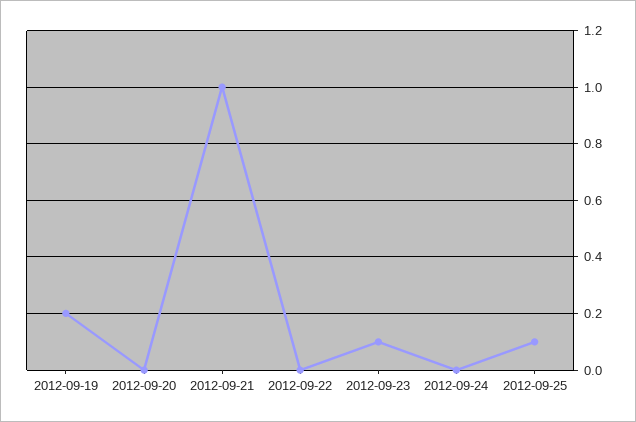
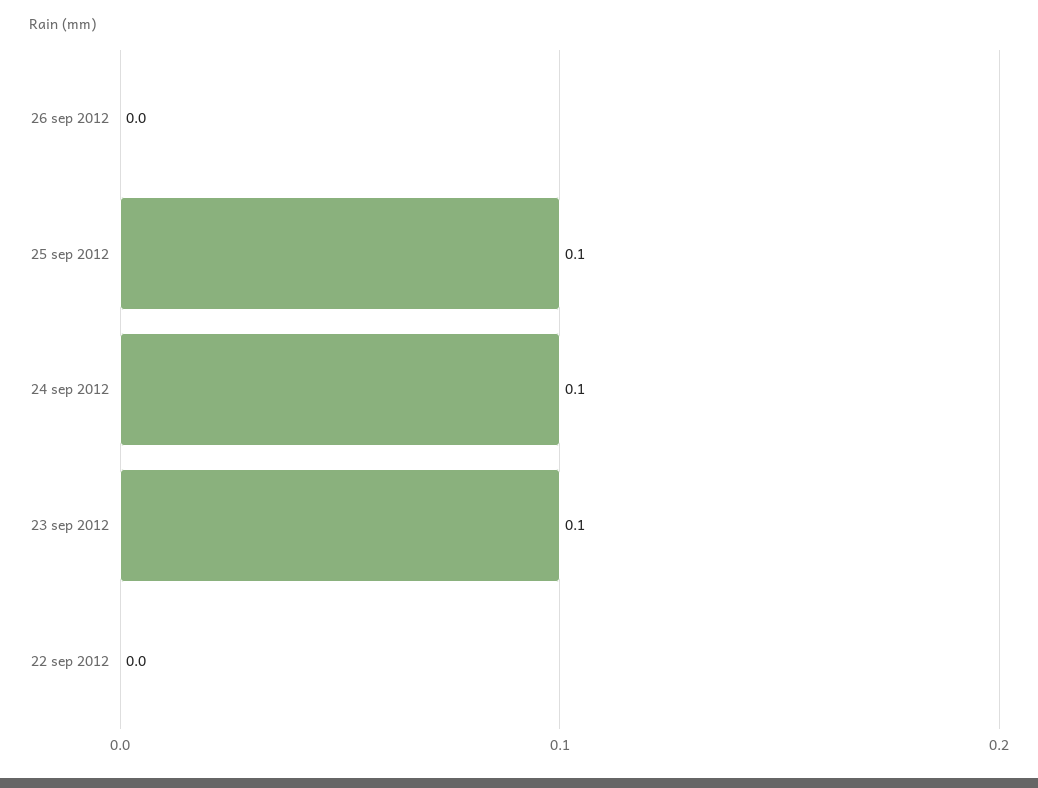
2012-09-19: 0.2 -> none
2012-09-20: 0 -> none
2012-09-21: 1 -> none
2012-09-24: 0 -> 0.1
26 sep 2012: none -> 0

